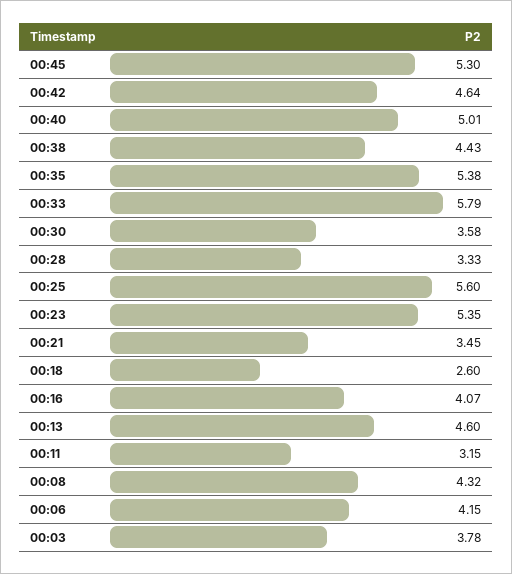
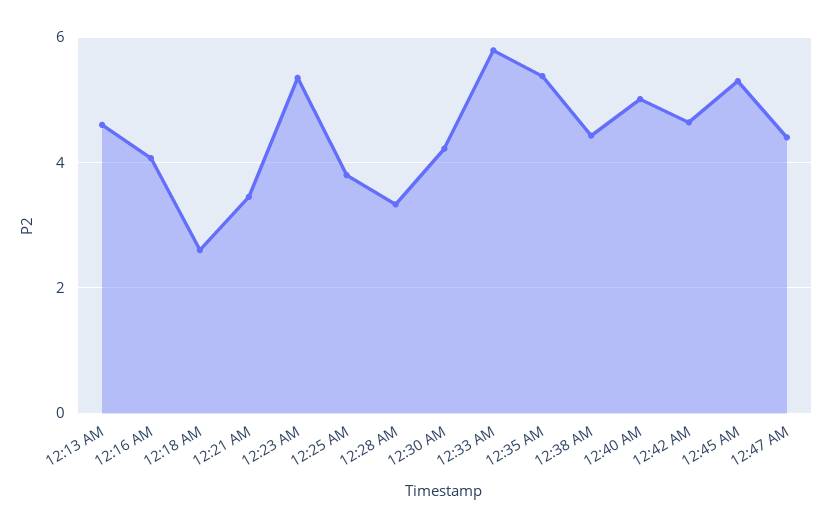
00:30: 3.58 -> 4.2
00:25: 5.6 -> 3.8
00:11: 3.15 -> none
00:08: 4.32 -> none
00:06: 4.15 -> none
00:03: 3.78 -> none
12:47 AM: none -> 4.4

